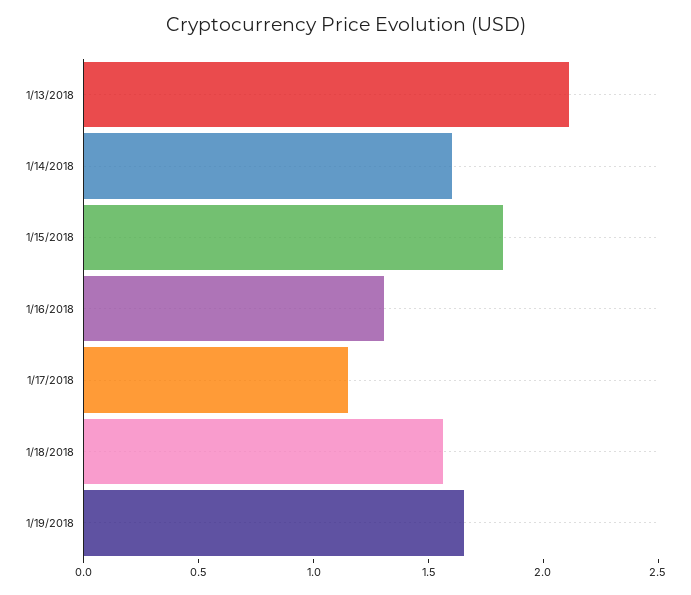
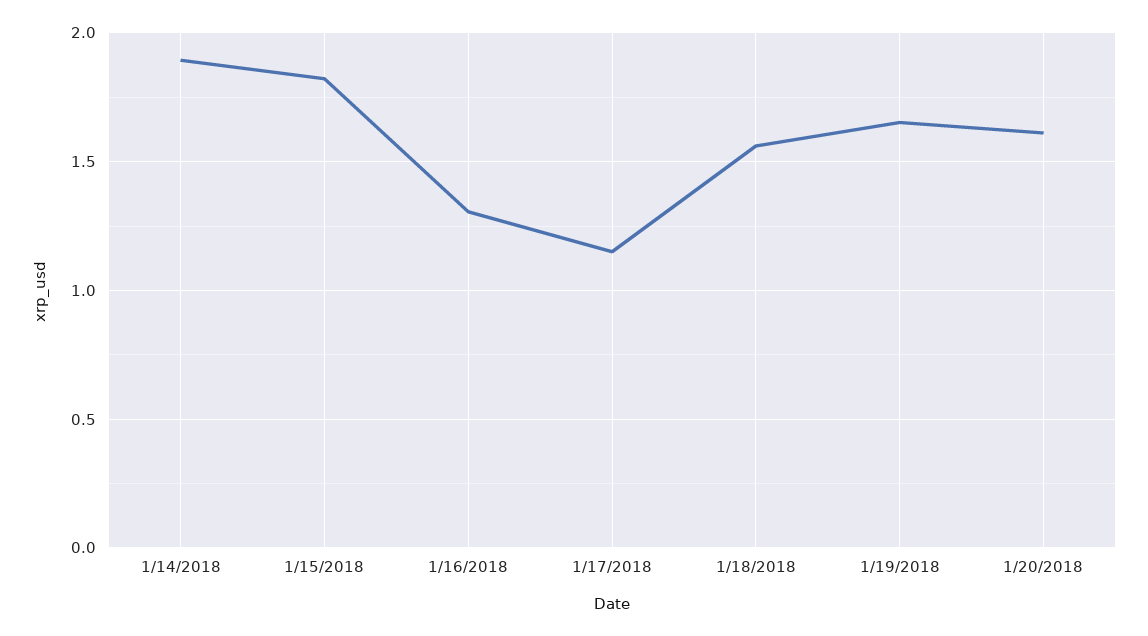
1/13/2018: 2.1 -> none
1/14/2018: 1.6 -> 1.9
1/20/2018: none -> 1.6

